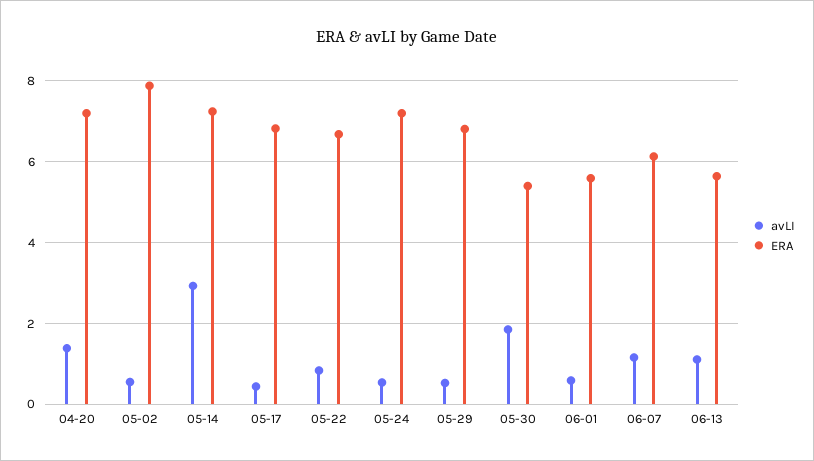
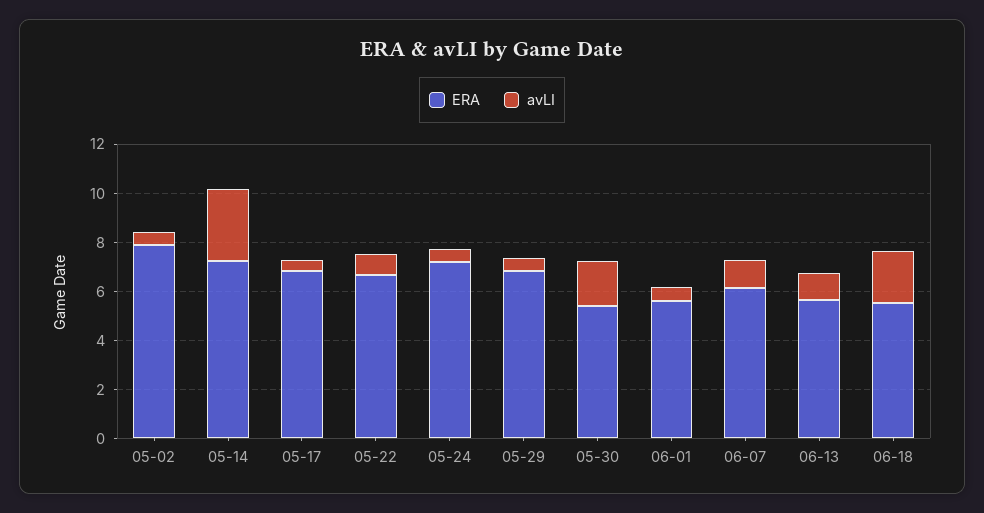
avLI, 04-20: 1.4 -> none
ERA, 04-20: 7.2 -> none
ERA, 06-18: none -> 5.5
avLI, 06-18: none -> 2

